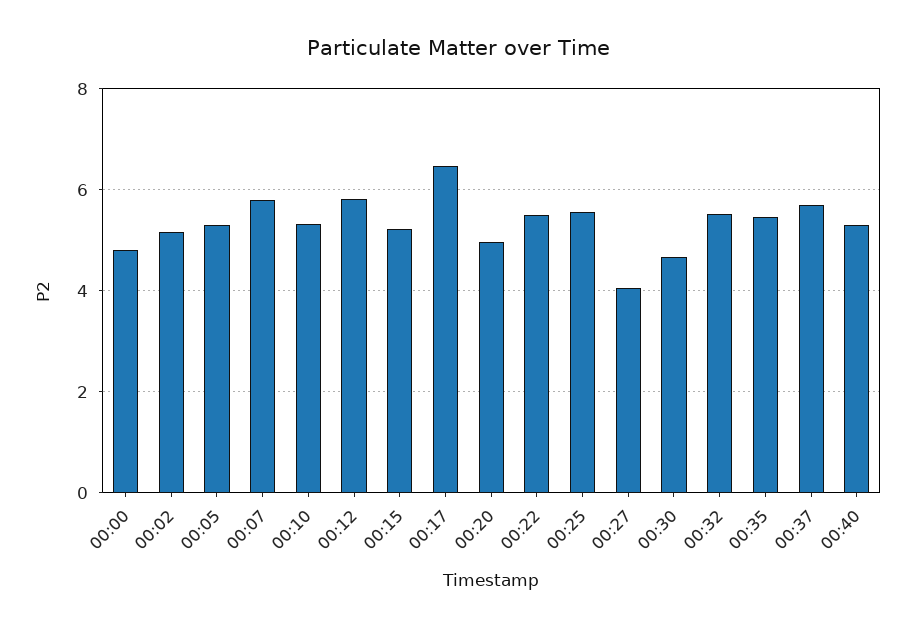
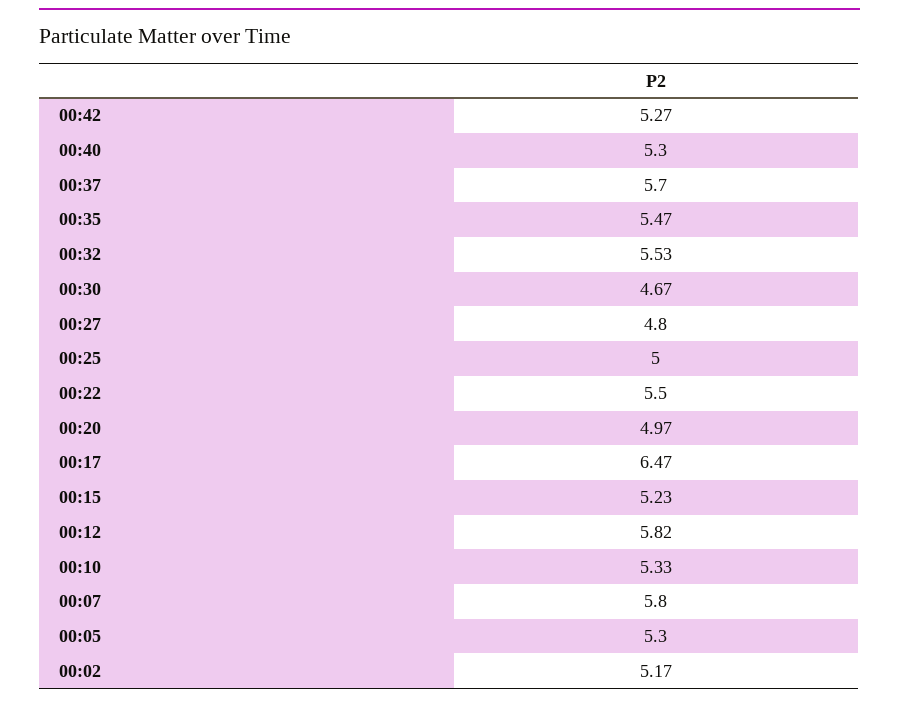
00:00: 4.8 -> none
00:25: 5.6 -> 5
00:27: 4 -> 4.8
00:42: none -> 5.27

